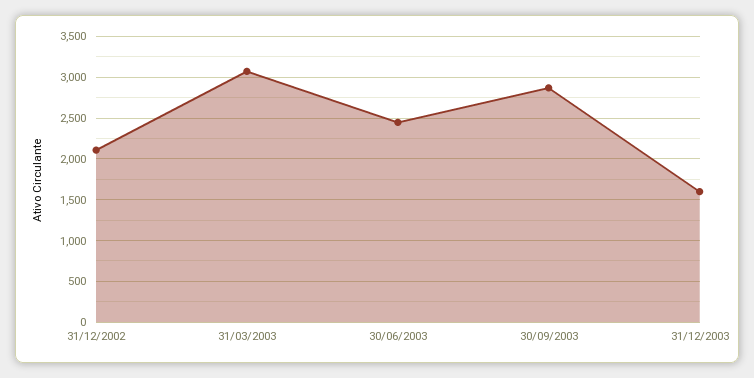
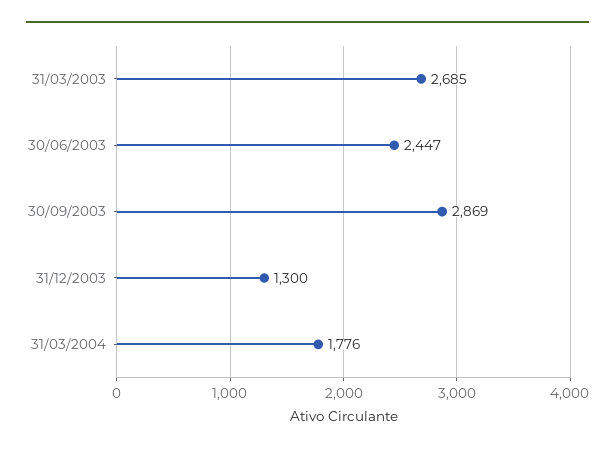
31/12/2002: 2100 -> none
31/03/2003: 3100 -> 2685
31/12/2003: 1600 -> 1300
31/03/2004: none -> 1776

